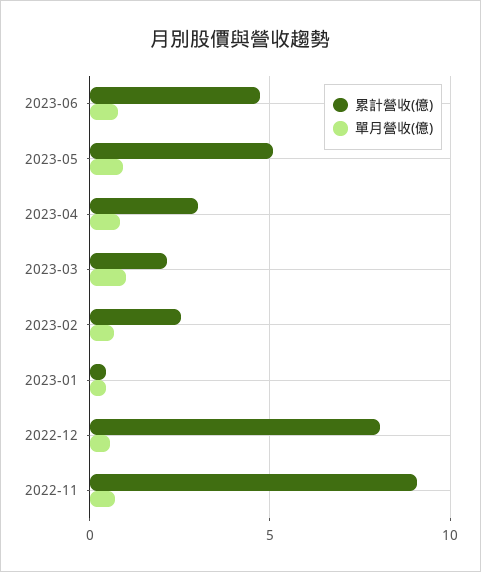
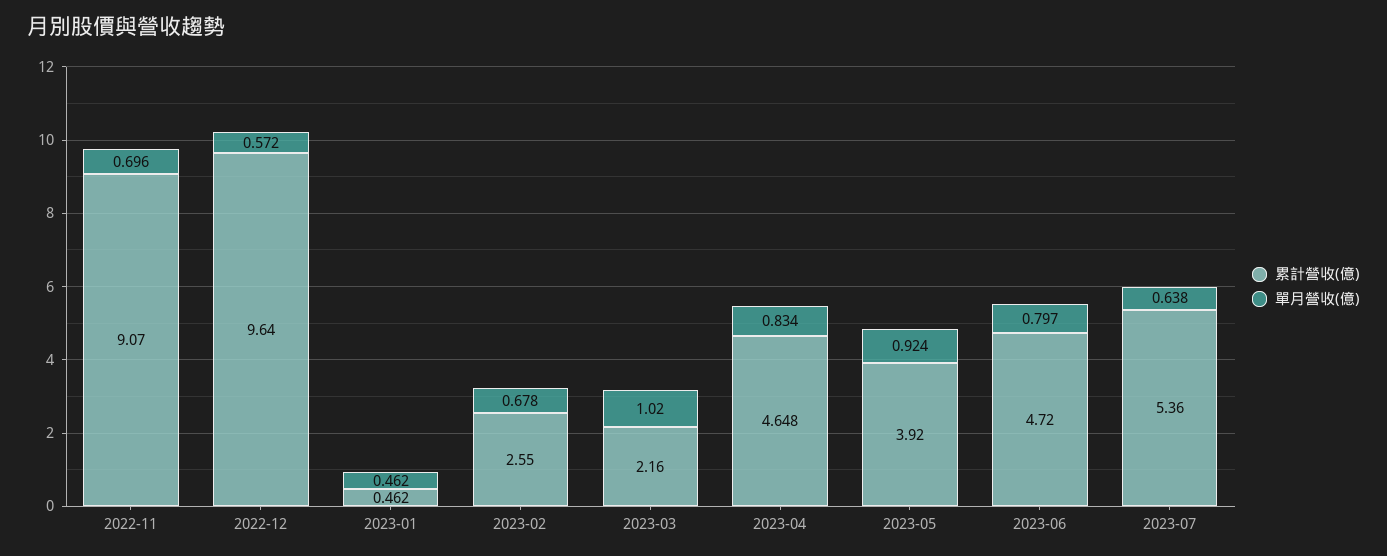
累計營收(億), 2023-05: 5 -> 3.92
累計營收(億), 2023-04: 3 -> 4.648
累計營收(億), 2022-12: 8 -> 9.64
累計營收(億), 2023-07: none -> 5.36
單月營收(億), 2023-07: none -> 0.638

